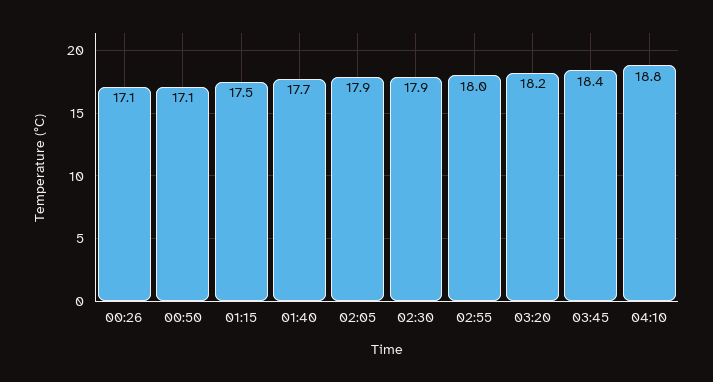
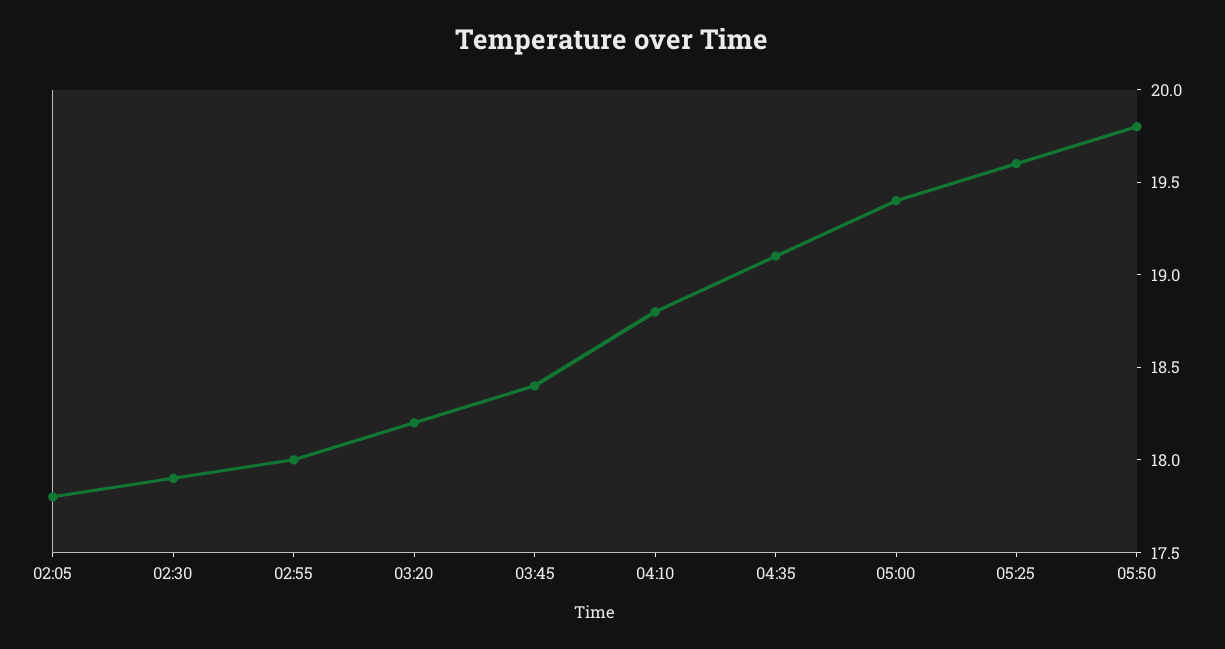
00:26: 17.1 -> none
00:50: 17.1 -> none
01:15: 17.5 -> none
01:40: 17.7 -> none
02:05: 17.9 -> 17.8
04:35: none -> 19.1
05:00: none -> 19.4
05:25: none -> 19.6
05:50: none -> 19.8

